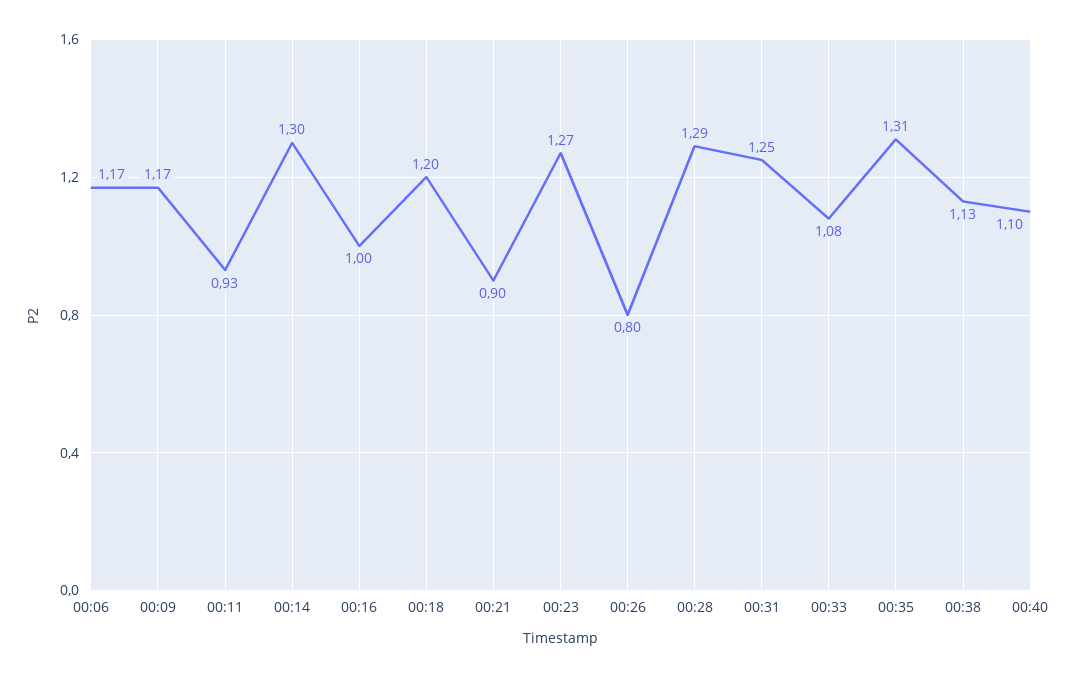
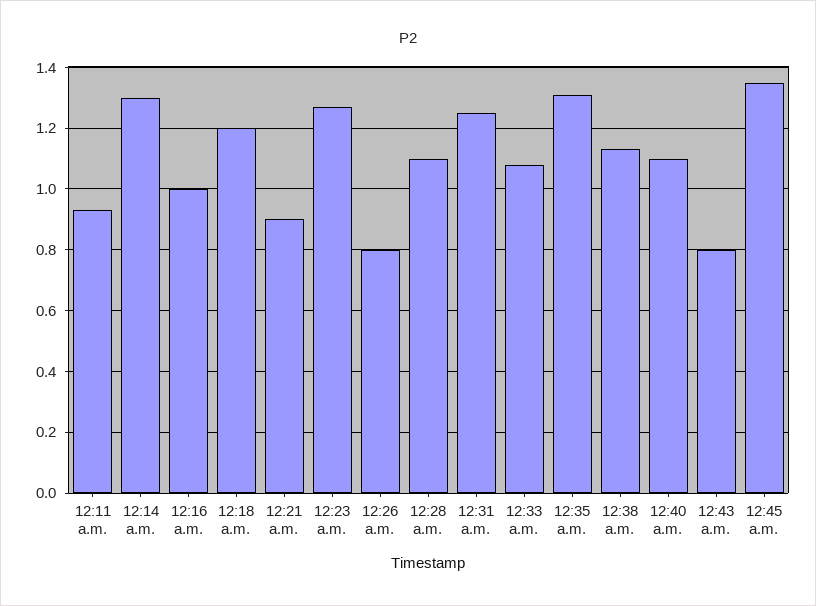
00:06: 1.17 -> none
00:09: 1.17 -> none
00:28: 1.29 -> 1.1
12:43 a.m.: none -> 0.8
12:45 a.m.: none -> 1.35

